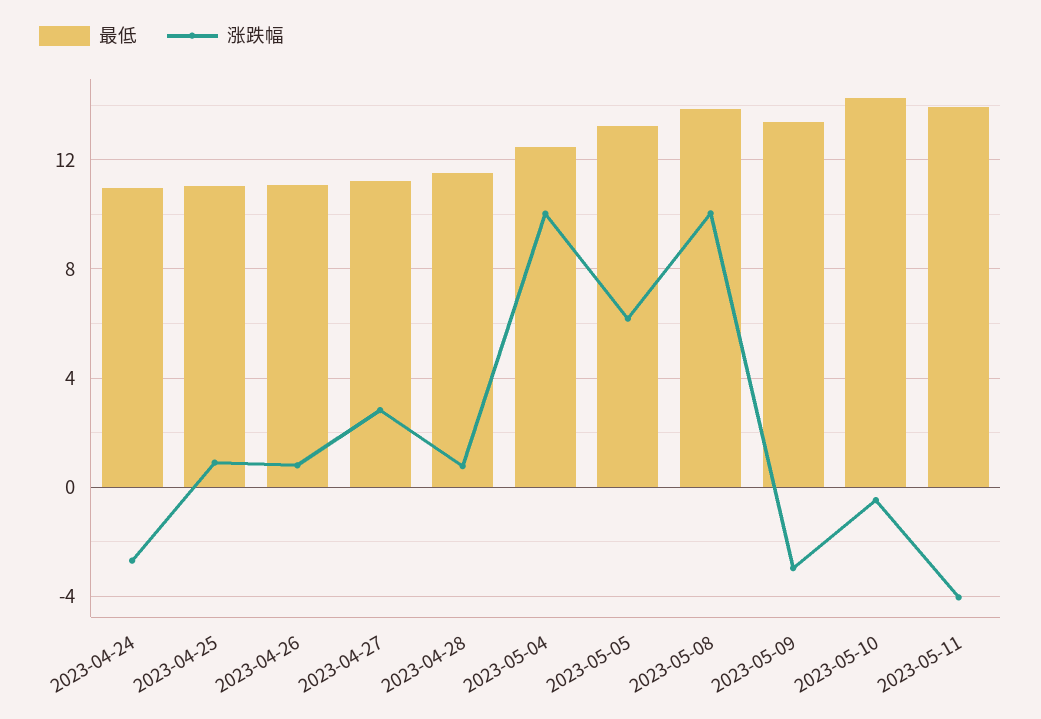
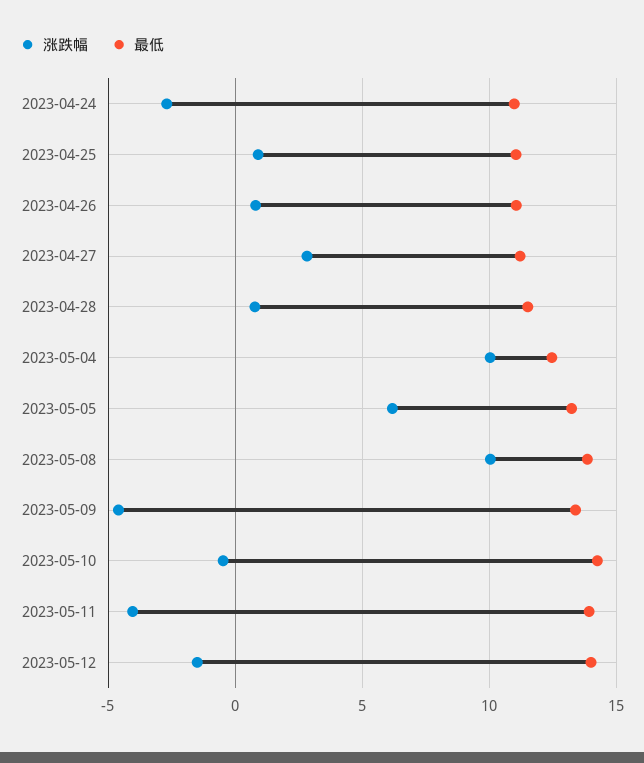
涨跌幅, 2023-05-09: -3 -> -4.5
涨跌幅, 2023-05-12: none -> -1.5
最低, 2023-05-12: none -> 14

